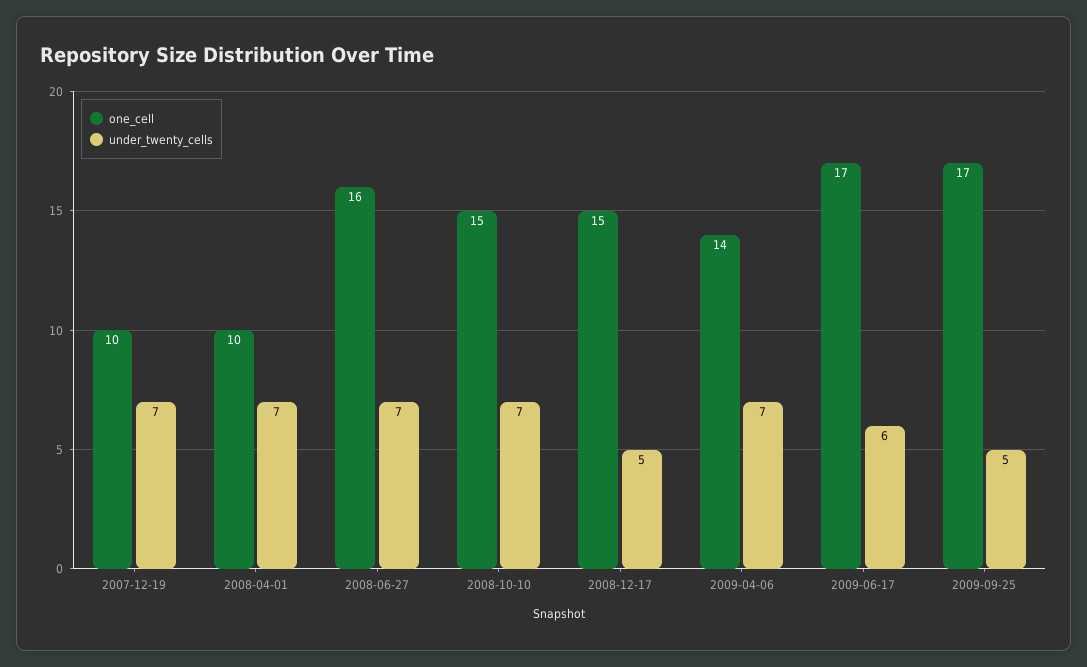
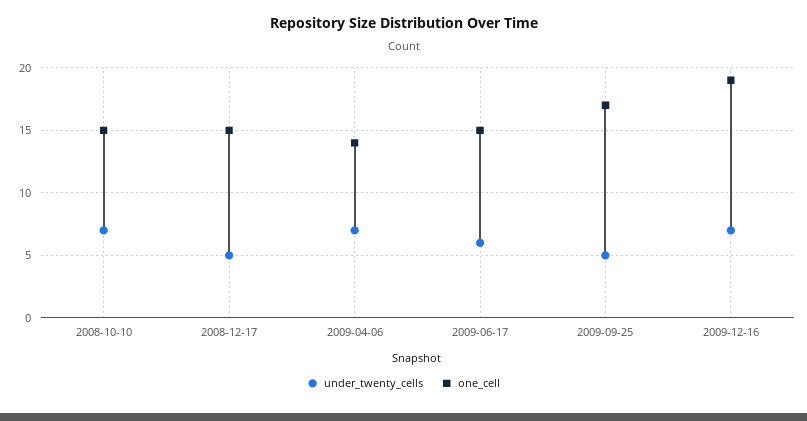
one_cell, 2007-12-19: 10 -> none
under_twenty_cells, 2007-12-19: 7 -> none
one_cell, 2008-04-01: 10 -> none
under_twenty_cells, 2008-04-01: 7 -> none
one_cell, 2008-06-27: 16 -> none
under_twenty_cells, 2008-06-27: 7 -> none
one_cell, 2009-06-17: 17 -> 15
under_twenty_cells, 2009-12-16: none -> 7
one_cell, 2009-12-16: none -> 19

